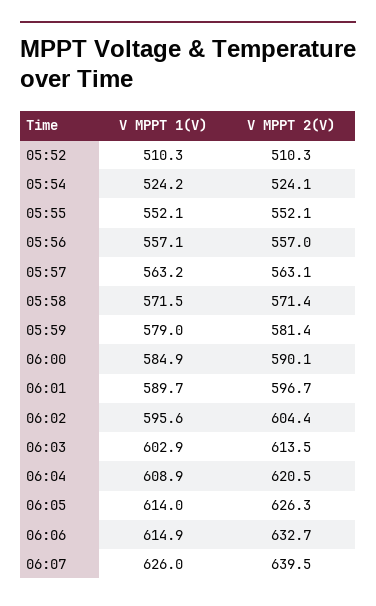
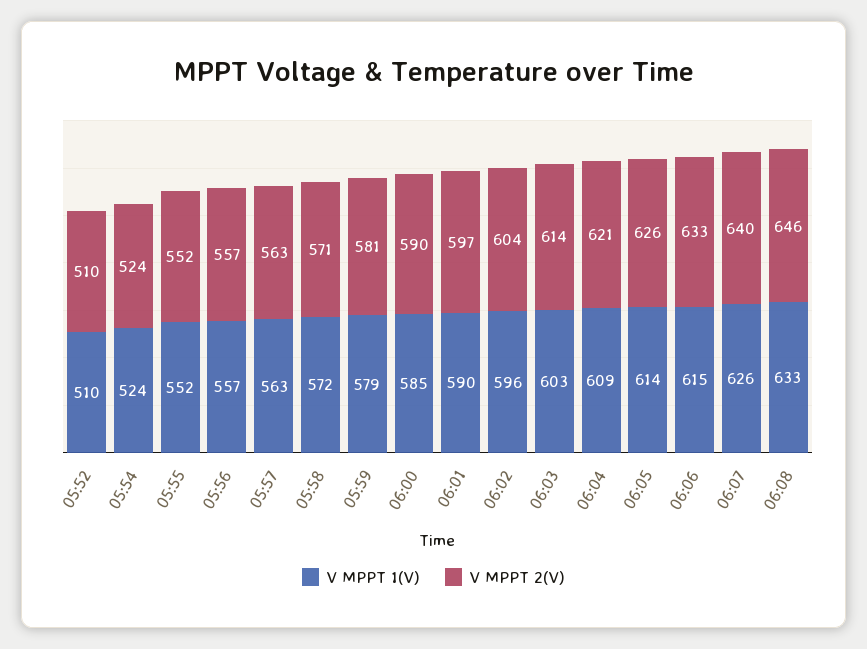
V MPPT 1(V), 06:08: none -> 633
V MPPT 2(V), 06:08: none -> 646

